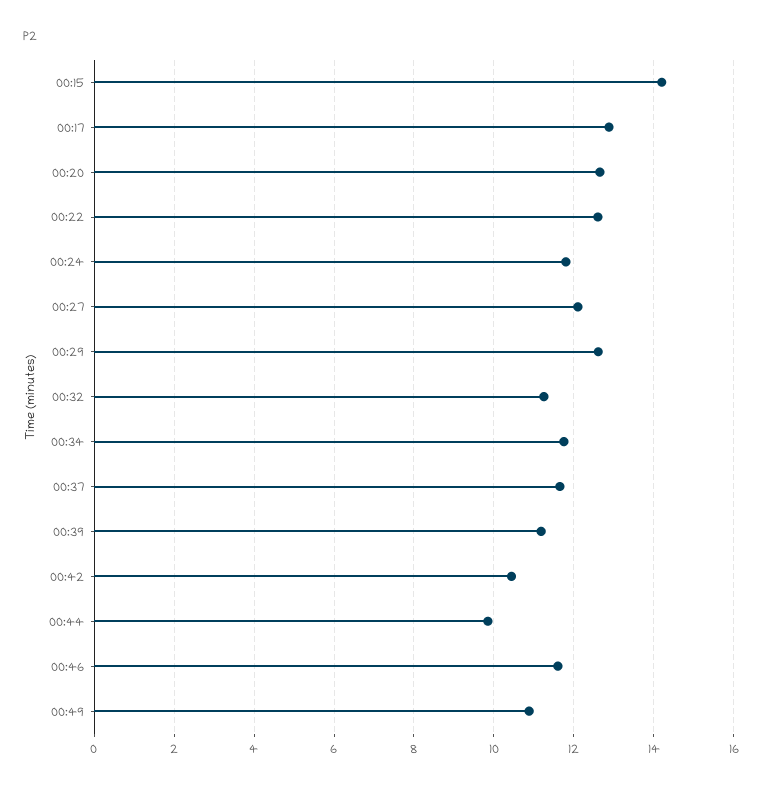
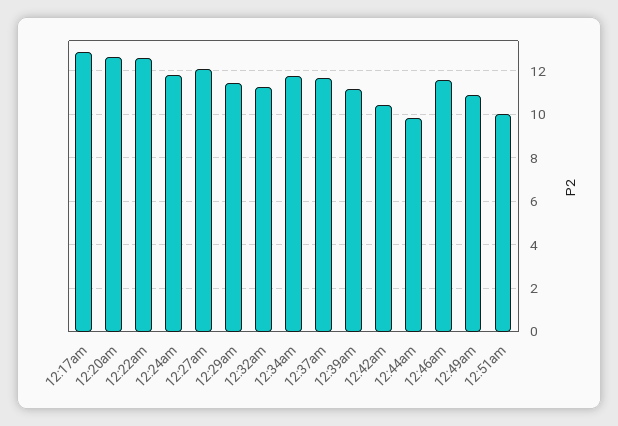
00:15: 14.2 -> none
00:29: 12.6 -> 11.5
12:51am: none -> 10

